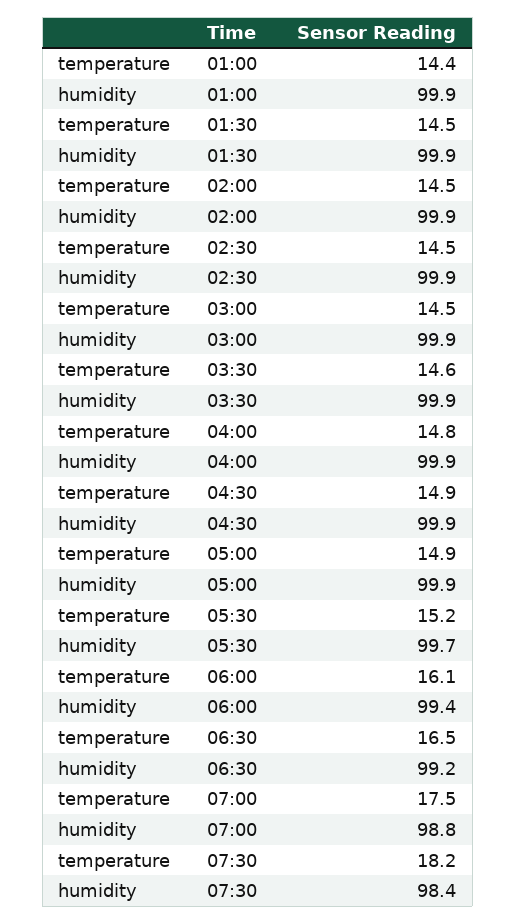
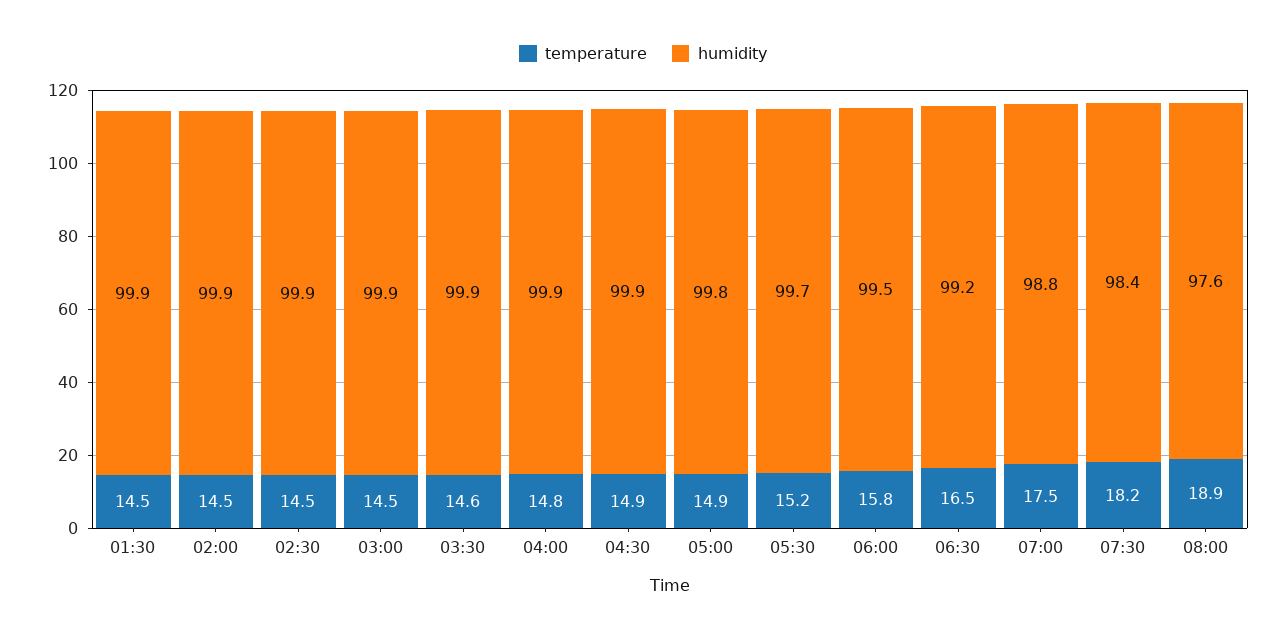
temperature, 01:00: 14.4 -> none
humidity, 01:00: 99.9 -> none
humidity, 05:00: 99.9 -> 99.8
temperature, 06:00: 16.1 -> 15.8
humidity, 06:00: 99.4 -> 99.5
temperature, 08:00: none -> 18.9
humidity, 08:00: none -> 97.6

